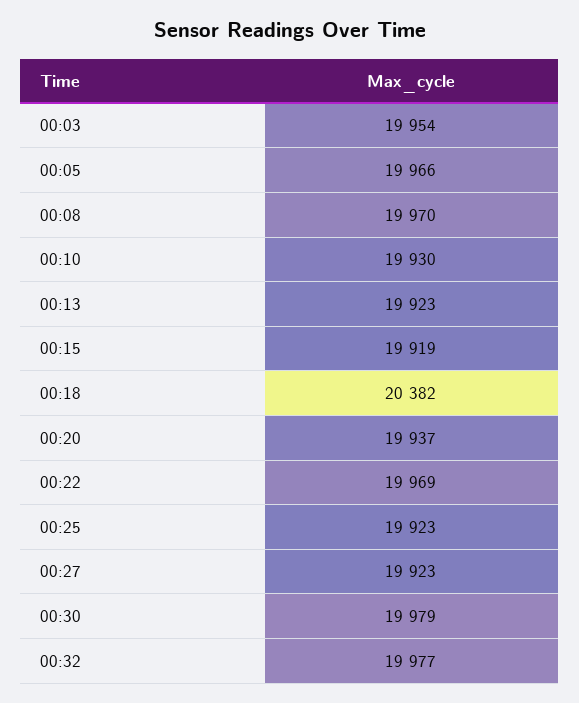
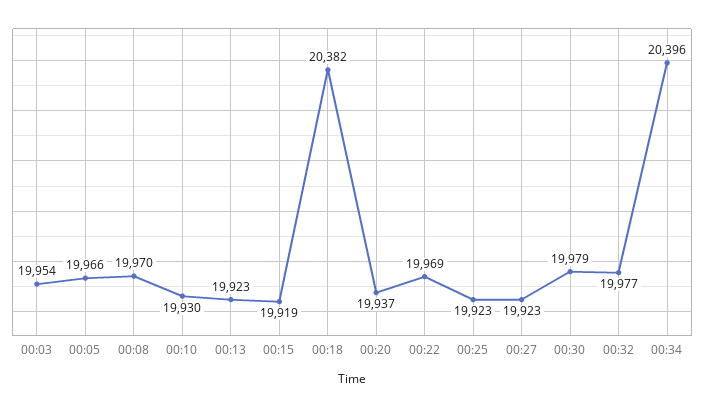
00:34: none -> 20396

